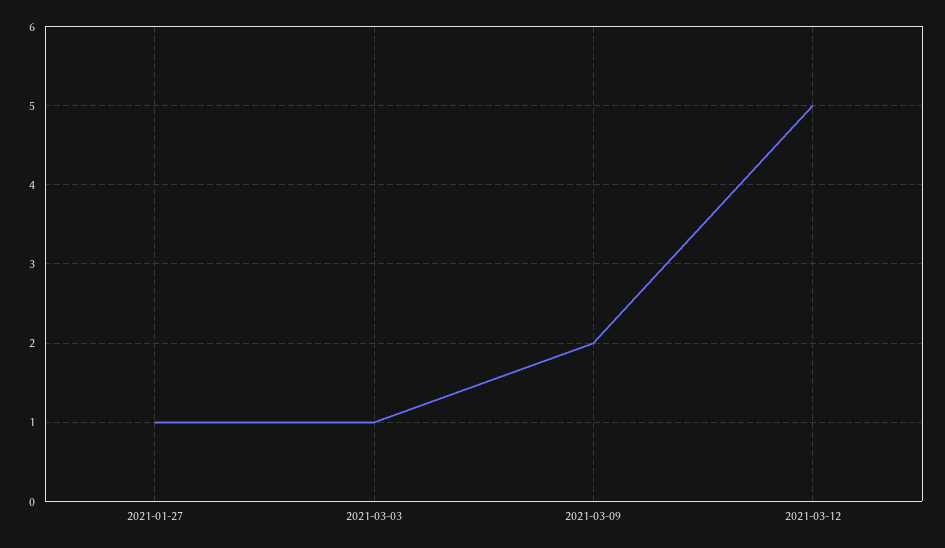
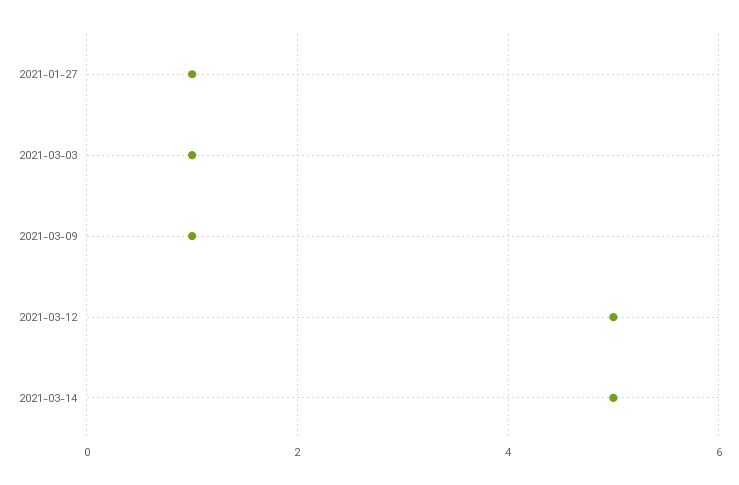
2021-03-09: 2 -> 1
2021-03-14: none -> 5

